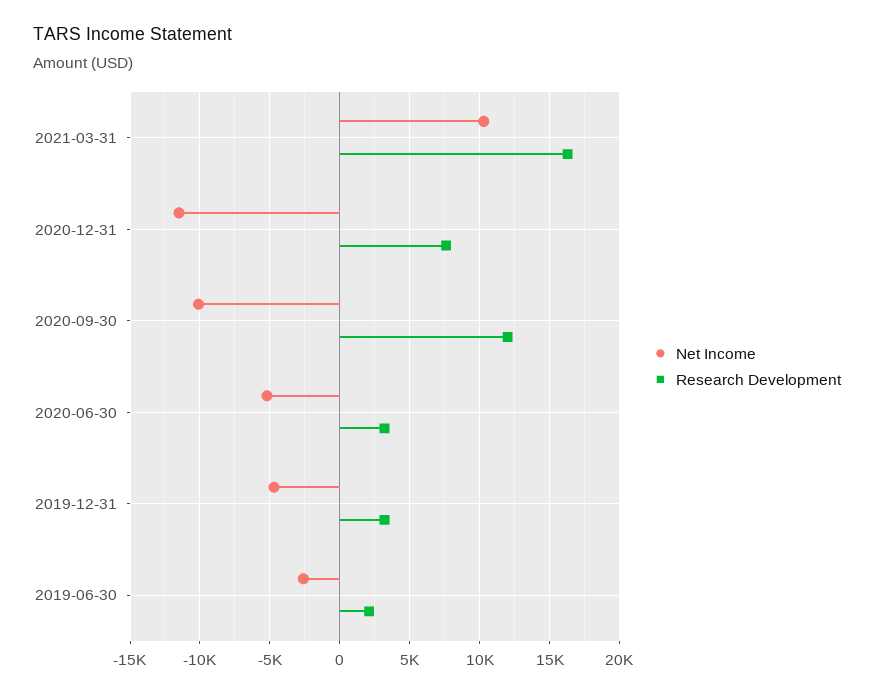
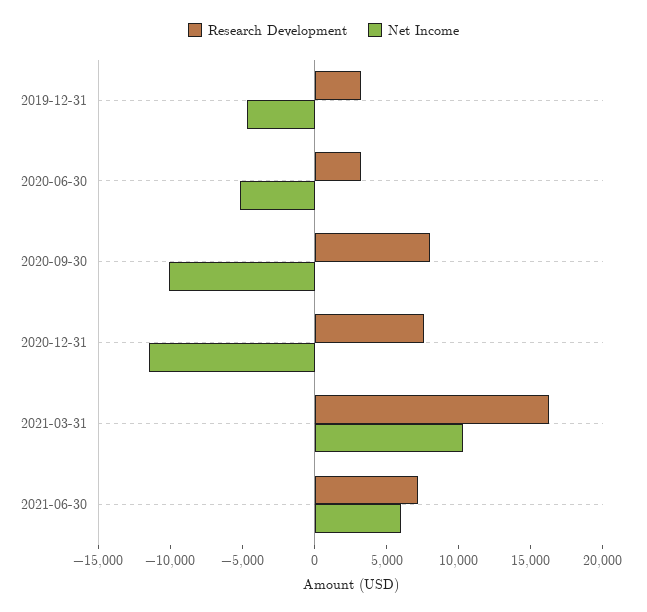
Research Development, 2020-09-30: 12000 -> 8000
Net Income, 2019-06-30: -2500 -> none
Research Development, 2019-06-30: 2000 -> none
Research Development, 2021-06-30: none -> 7000
Net Income, 2021-06-30: none -> 6000

